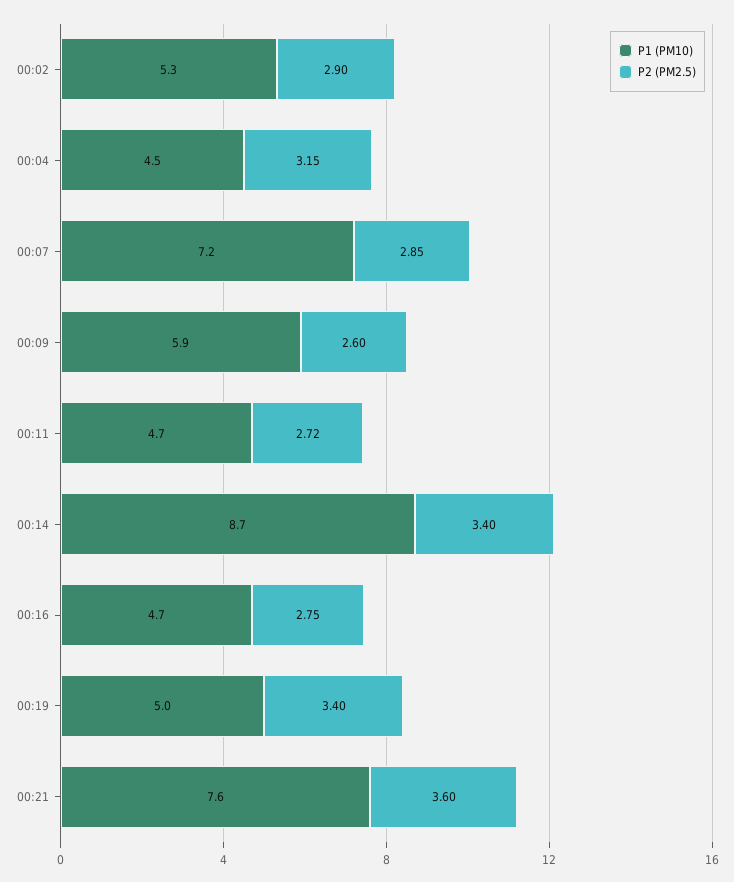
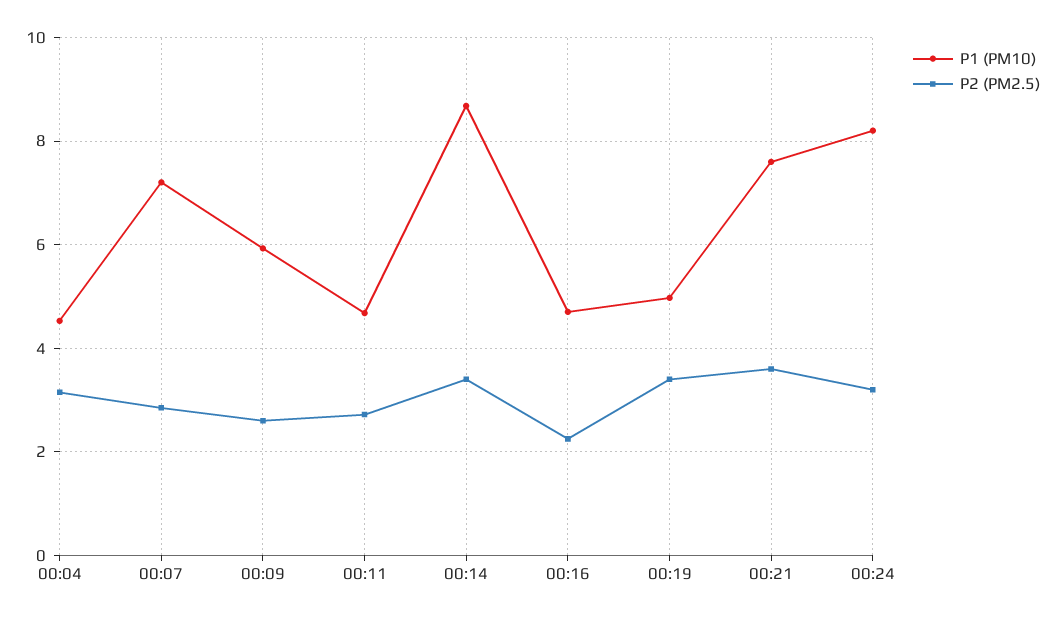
P1 (PM10), 00:02: 5.3 -> none
P2 (PM2.5), 00:02: 2.9 -> none
P2 (PM2.5), 00:16: 2.75 -> 2.2
P1 (PM10), 00:24: none -> 8.2
P2 (PM2.5), 00:24: none -> 3.2

